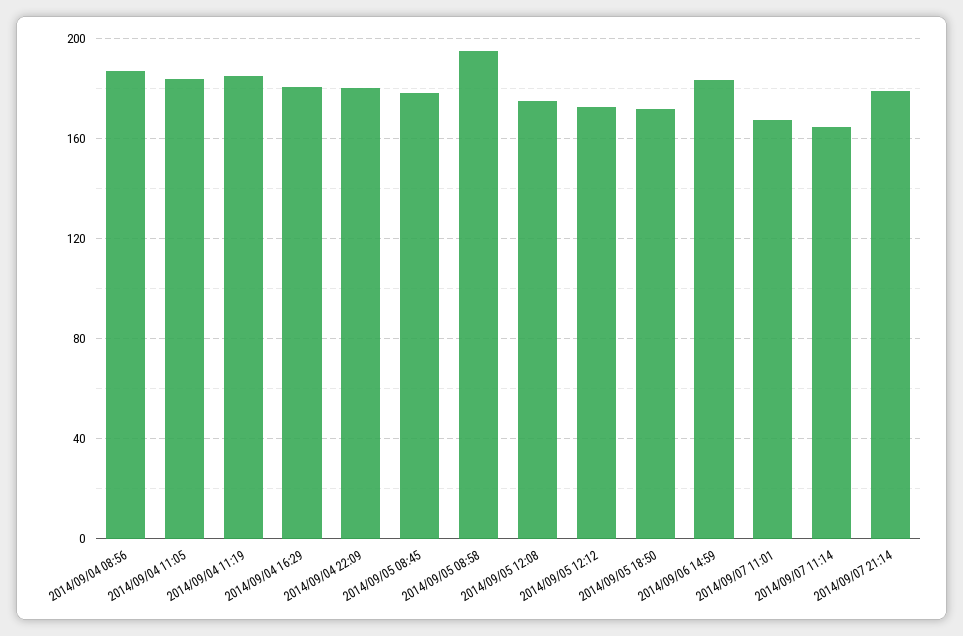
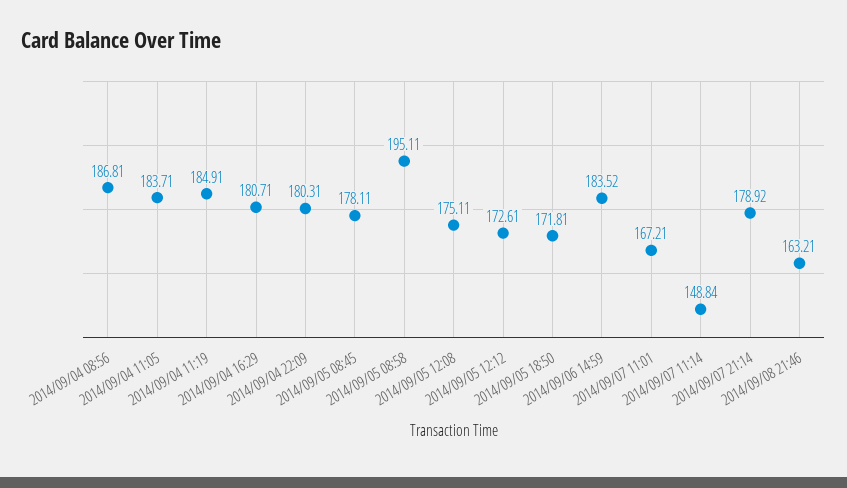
2014/09/07 11:14: 165 -> 148.84
2014/09/08 21:46: none -> 163.21

